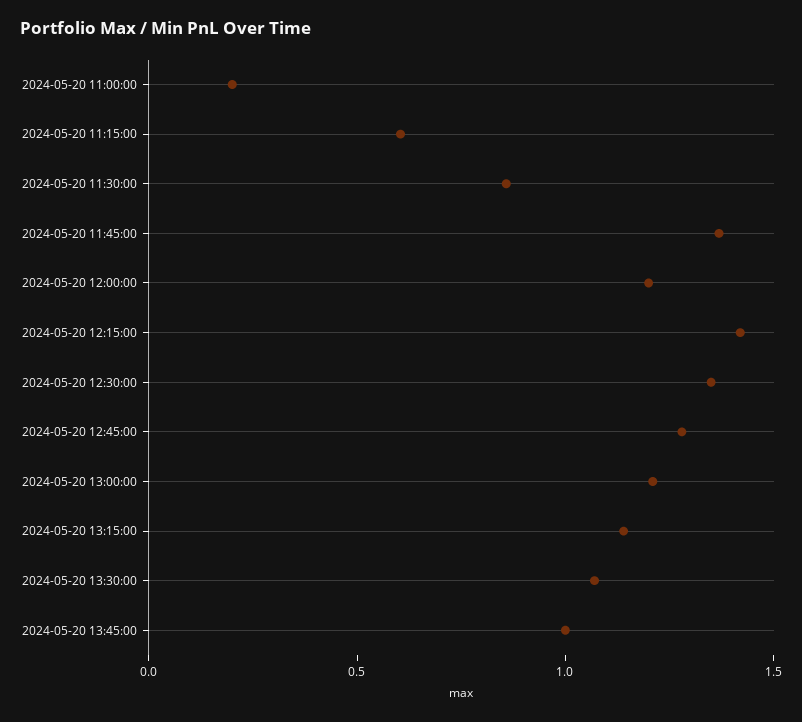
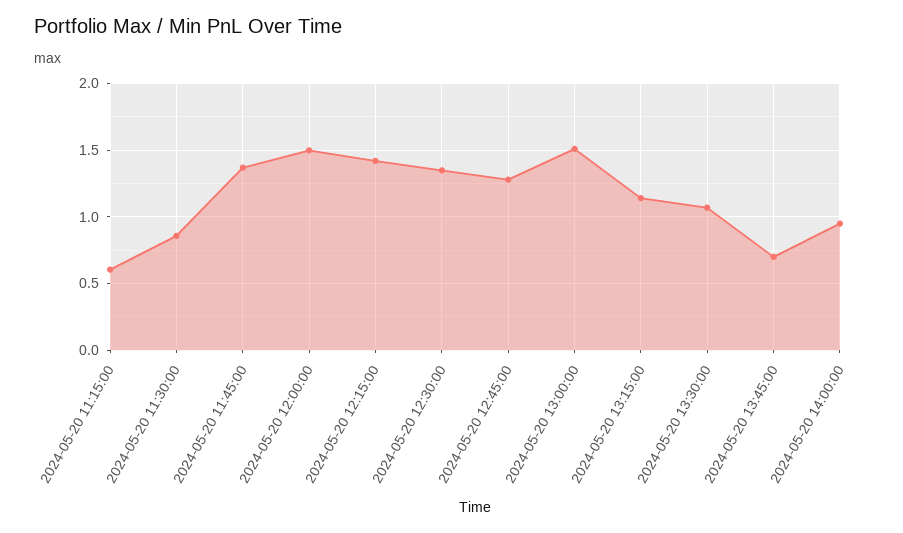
2024-05-20 11:00:00: 0.2 -> none
2024-05-20 12:00:00: 1.2 -> 1.5
2024-05-20 13:00:00: 1.2 -> 1.5
2024-05-20 13:45:00: 1 -> 0.7
2024-05-20 14:00:00: none -> 0.95

